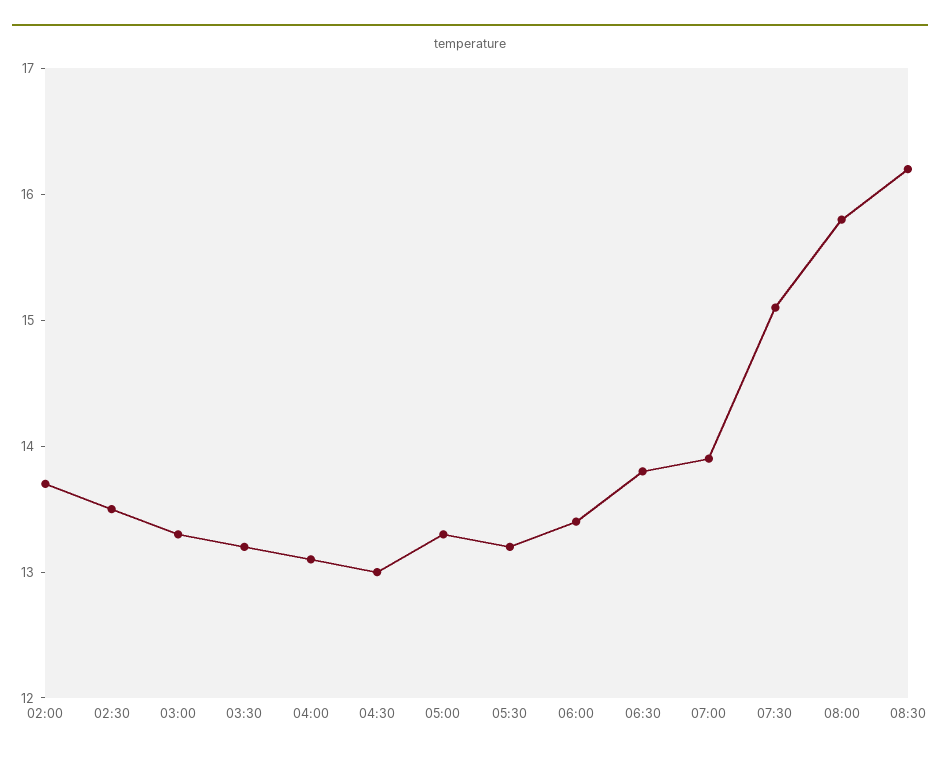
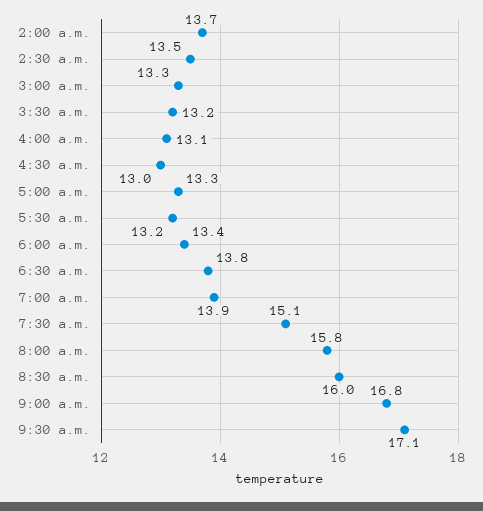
08:30: 16.2 -> 16
9:00 a.m.: none -> 16.8
9:30 a.m.: none -> 17.1

